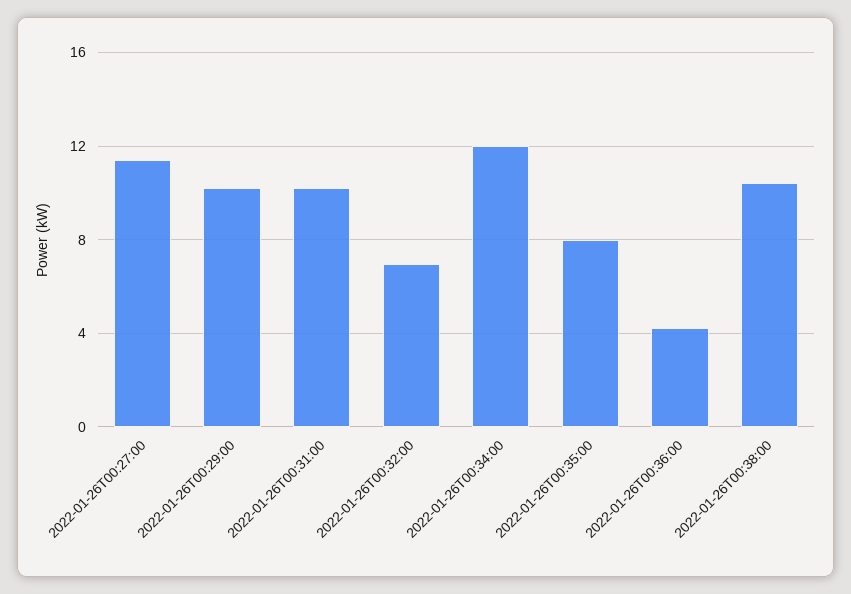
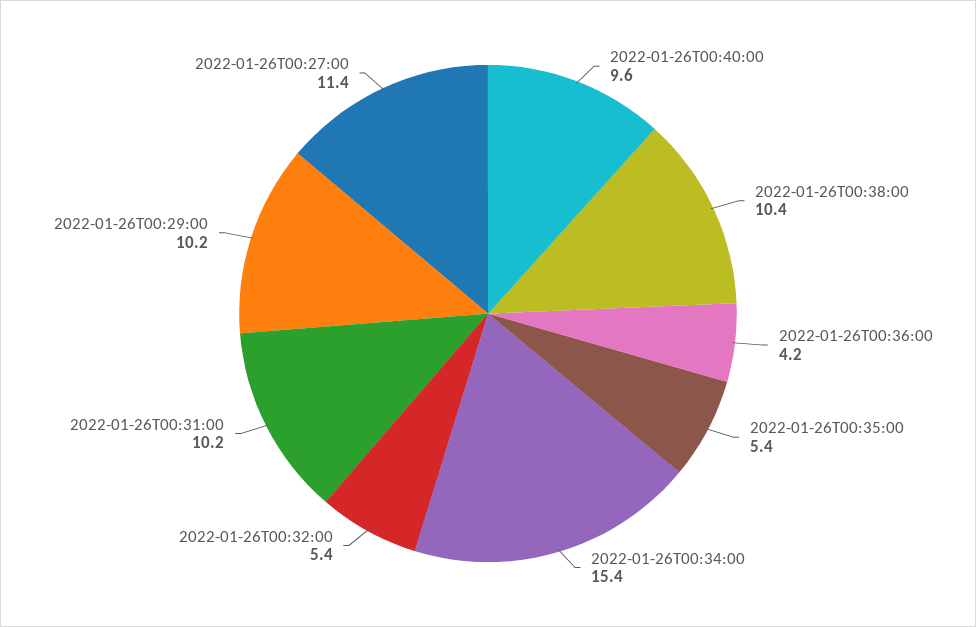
2022-01-26T00:32:00: 7 -> 5.4
2022-01-26T00:34:00: 12 -> 15.4
2022-01-26T00:35:00: 8 -> 5.4
2022-01-26T00:40:00: none -> 9.6

